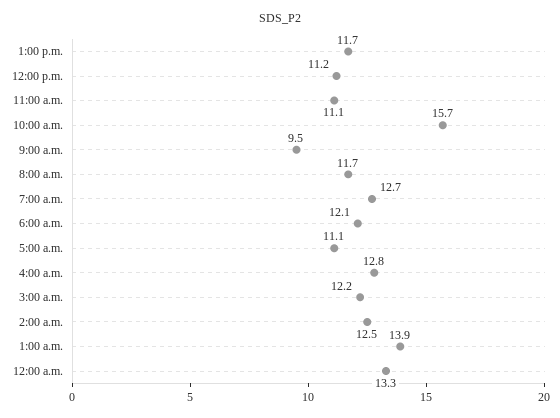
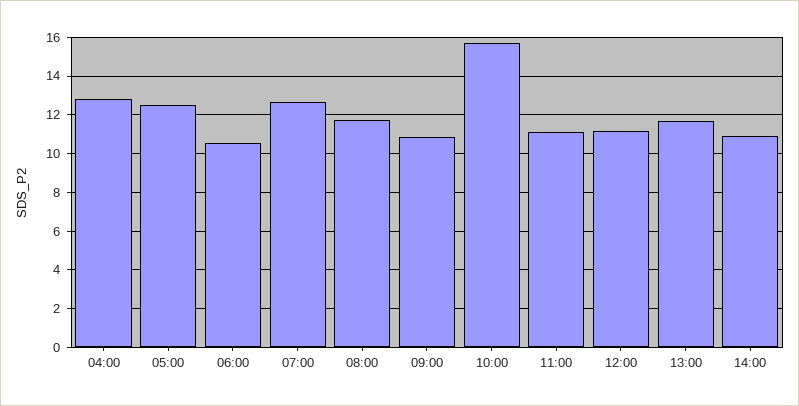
9:00 a.m.: 9.5 -> 11
6:00 a.m.: 12.1 -> 10.5
5:00 a.m.: 11.1 -> 12.5
3:00 a.m.: 12.2 -> none
2:00 a.m.: 12.5 -> none
1:00 a.m.: 13.9 -> none
12:00 a.m.: 13.3 -> none
14:00: none -> 11

